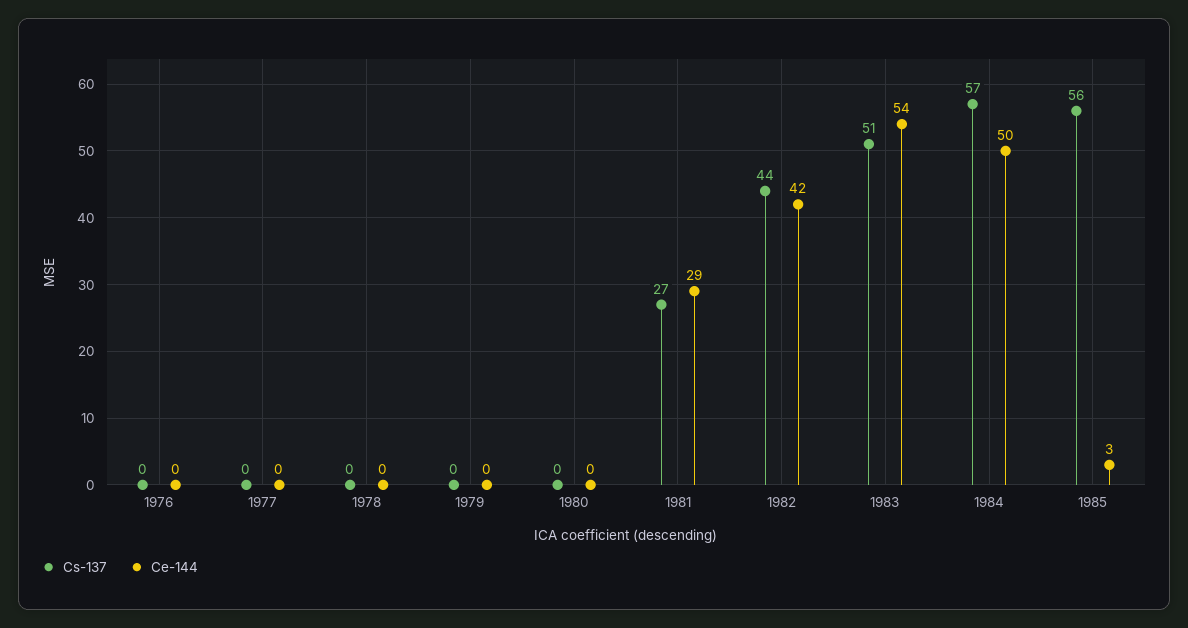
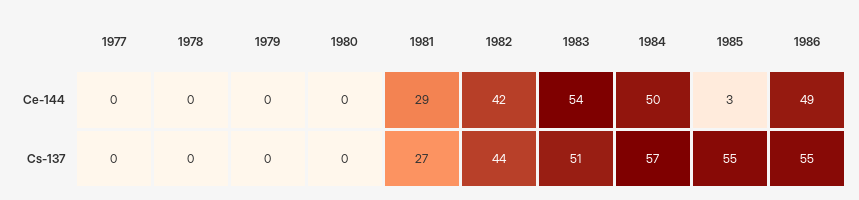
Cs-137, 1976: 0 -> none
Ce-144, 1976: 0 -> none
Cs-137, 1985: 56 -> 55
Ce-144, 1986: none -> 49
Cs-137, 1986: none -> 55

